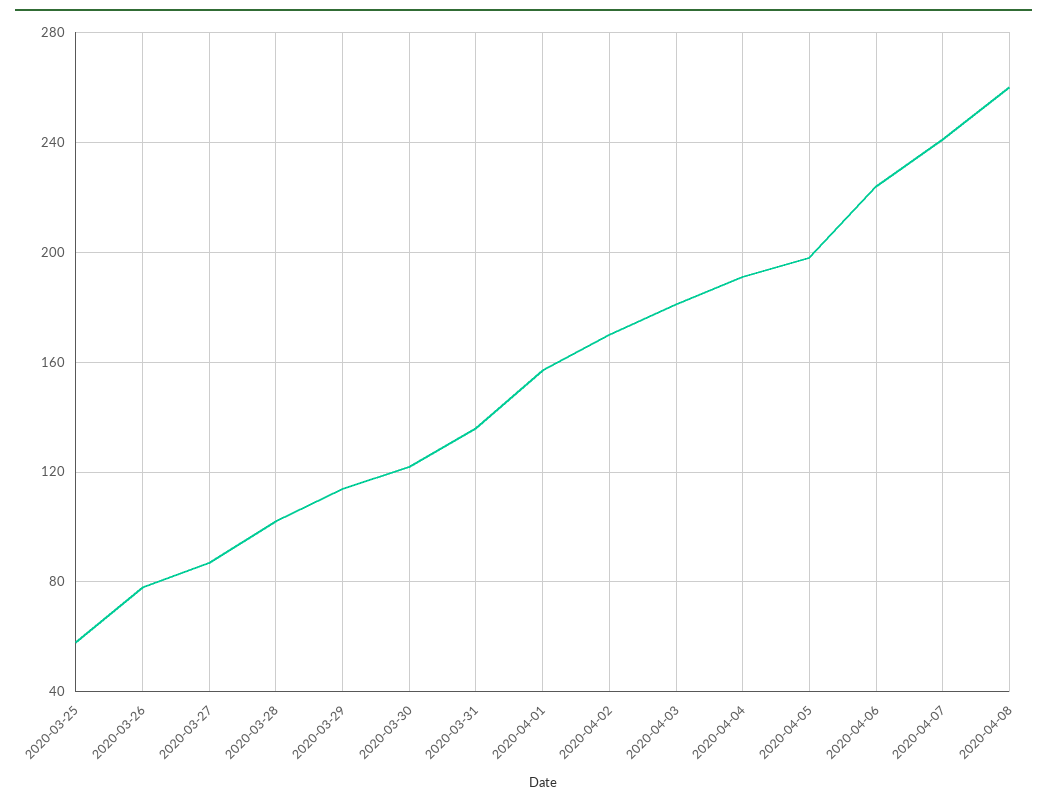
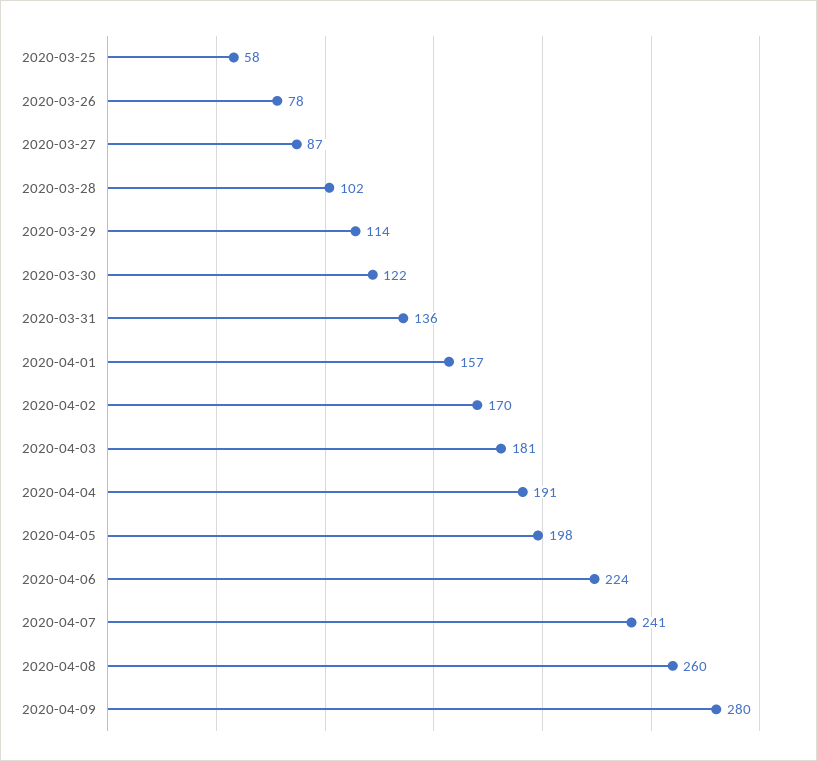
2020-04-09: none -> 280

